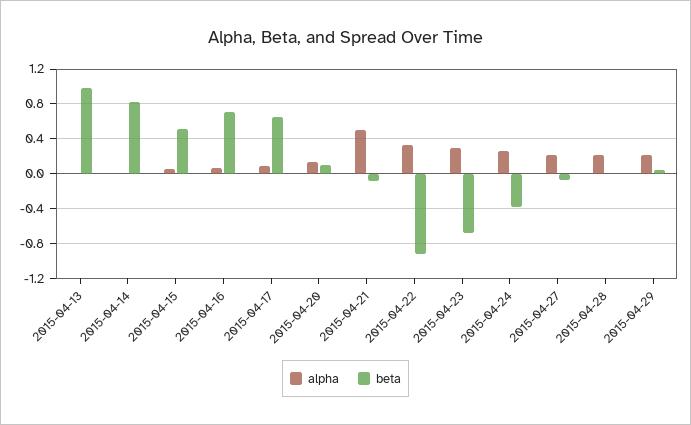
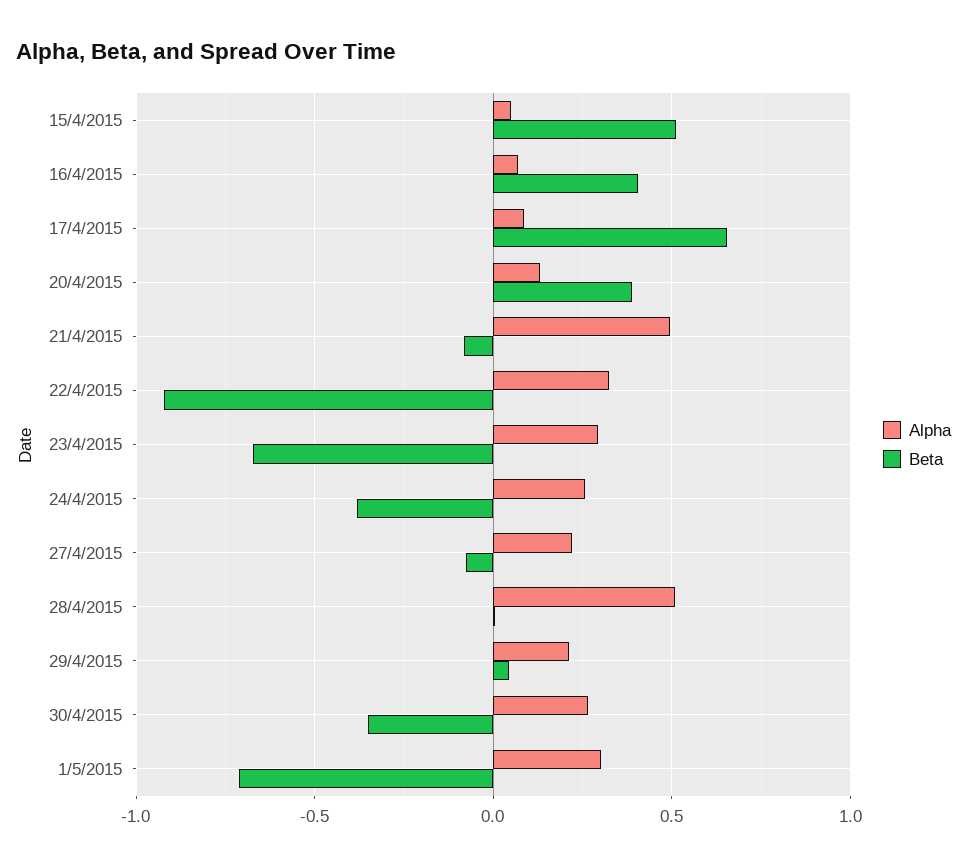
alpha, 2015-04-13: 0 -> none
beta, 2015-04-13: 1 -> none
alpha, 2015-04-14: 0 -> none
beta, 2015-04-14: 0.8 -> none
beta, 2015-04-16: 0.7 -> 0.4
beta, 2015-04-20: 0.1 -> 0.4
alpha, 2015-04-28: 0.2 -> 0.5
alpha, 30/4/2015: none -> 0.25
beta, 30/4/2015: none -> -0.35
alpha, 1/5/2015: none -> 0.3
beta, 1/5/2015: none -> -0.7

